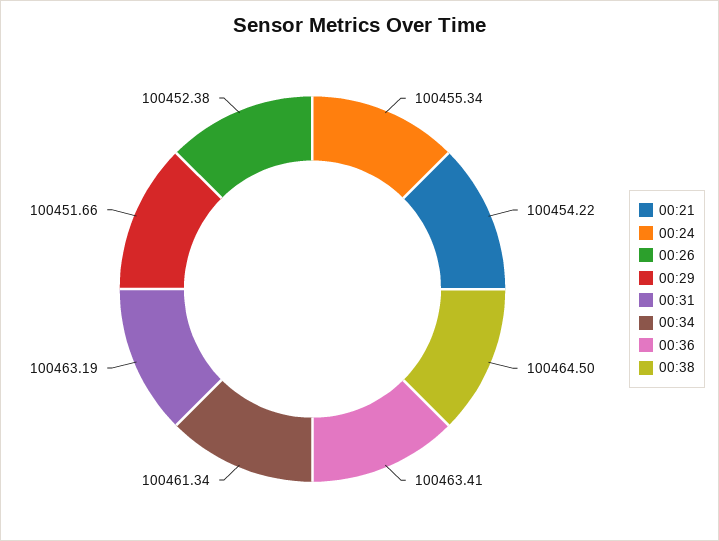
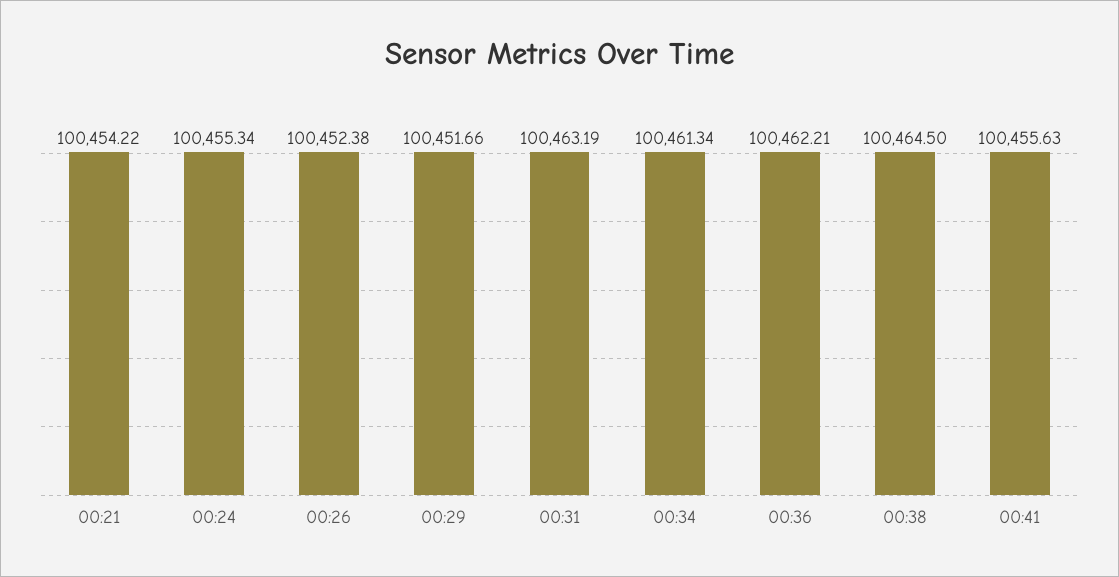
00:36: 100463.41 -> 100462.21
00:41: none -> 100455.63

